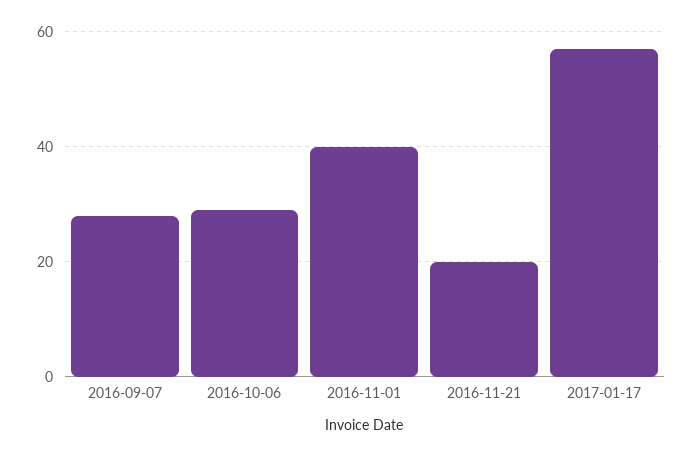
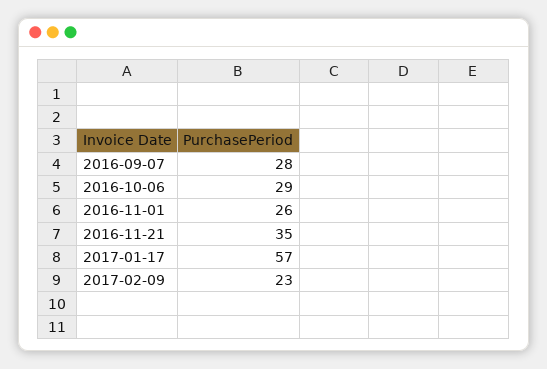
2016-11-01: 40 -> 26
2016-11-21: 20 -> 35
2017-02-09: none -> 23

